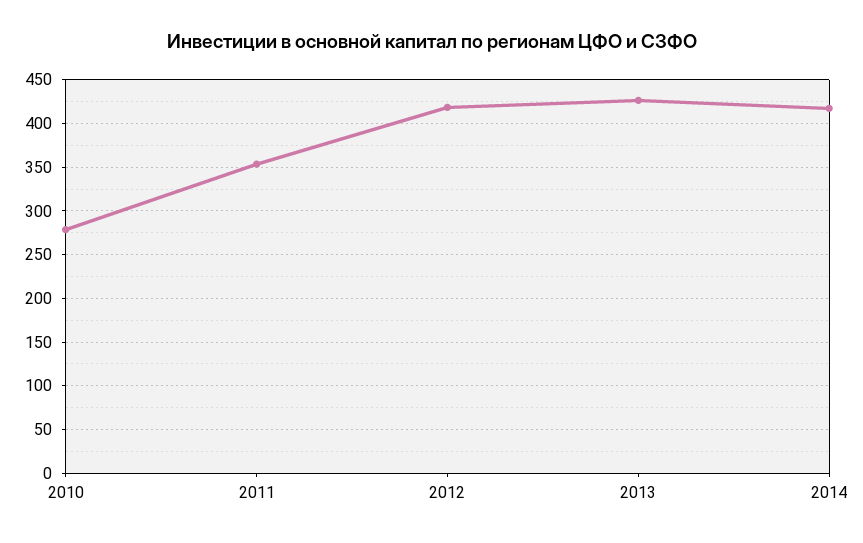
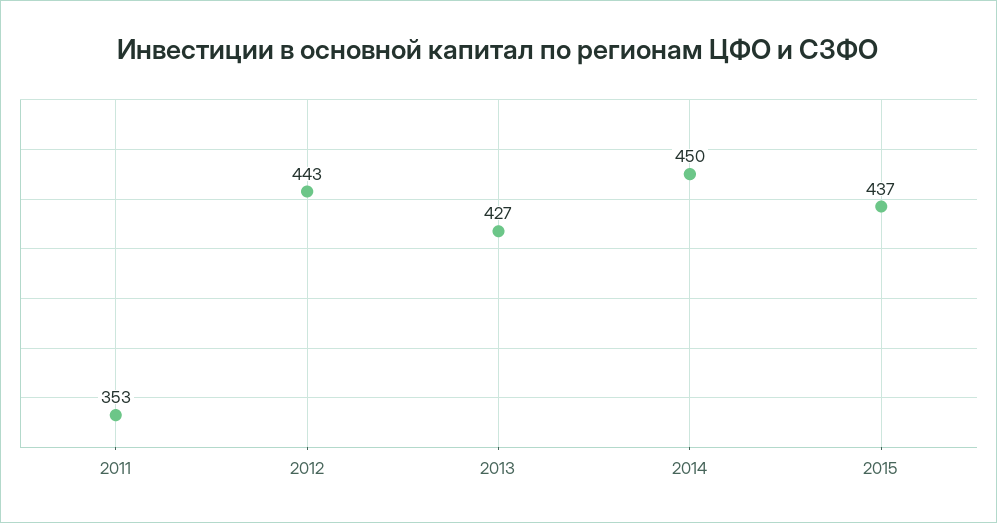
2010: 280 -> none
2012: 420 -> 443
2014: 420 -> 450
2015: none -> 437

